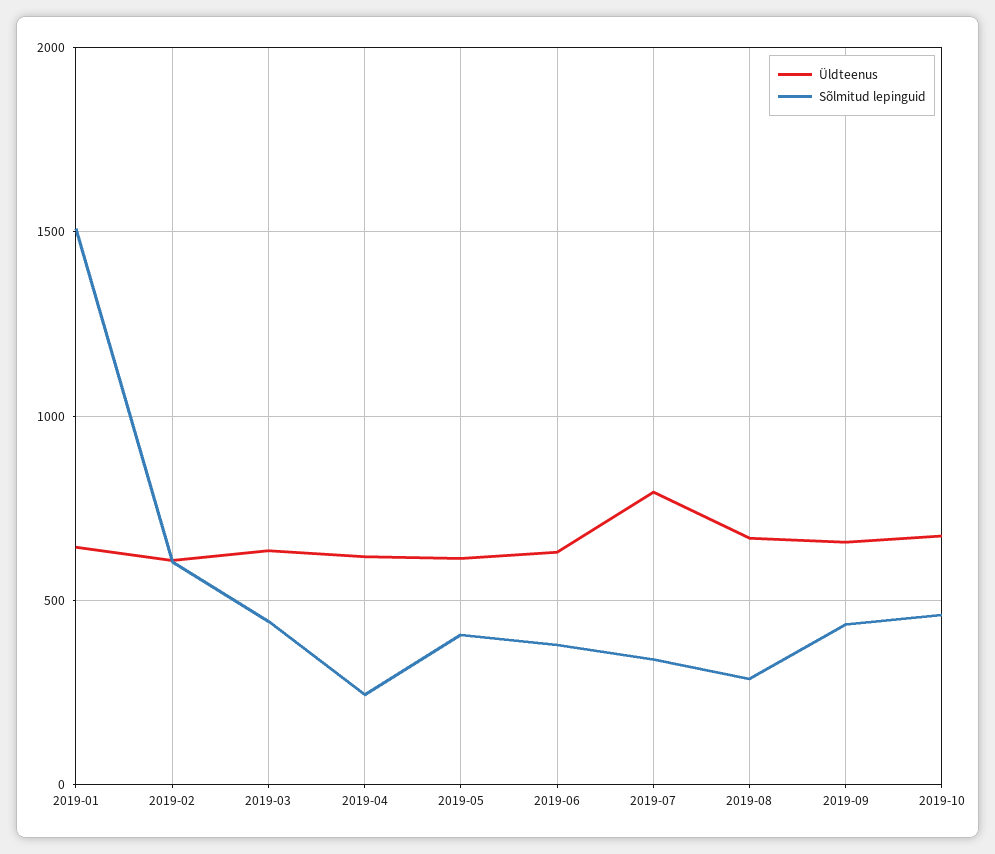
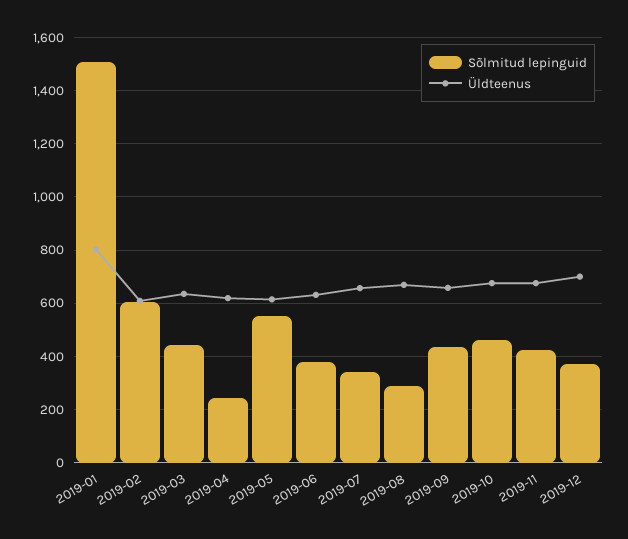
Üldteenus, 2019-01: 650 -> 800
Sõlmitud lepinguid, 2019-05: 400 -> 550
Üldteenus, 2019-07: 800 -> 650
Sõlmitud lepinguid, 2019-11: none -> 425
Üldteenus, 2019-11: none -> 675
Sõlmitud lepinguid, 2019-12: none -> 375
Üldteenus, 2019-12: none -> 700

